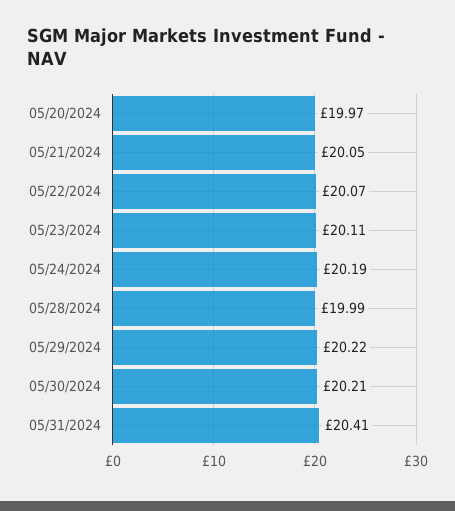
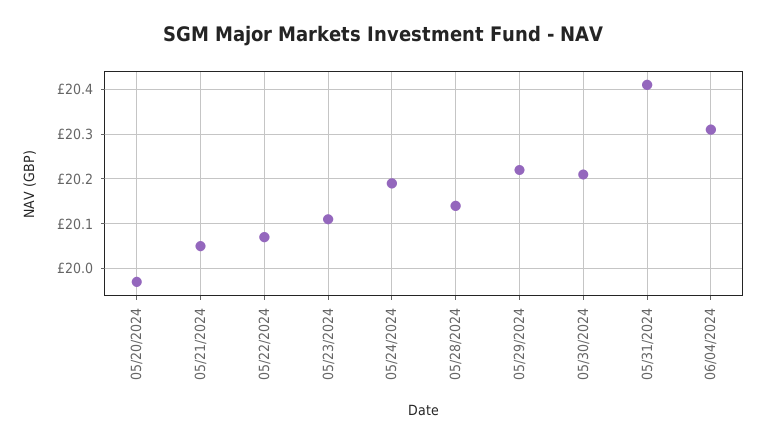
05/28/2024: 19.99 -> 20.15
06/04/2024: none -> 20.3

